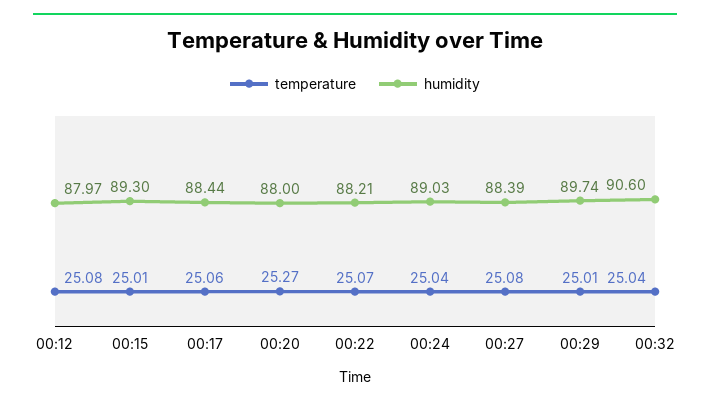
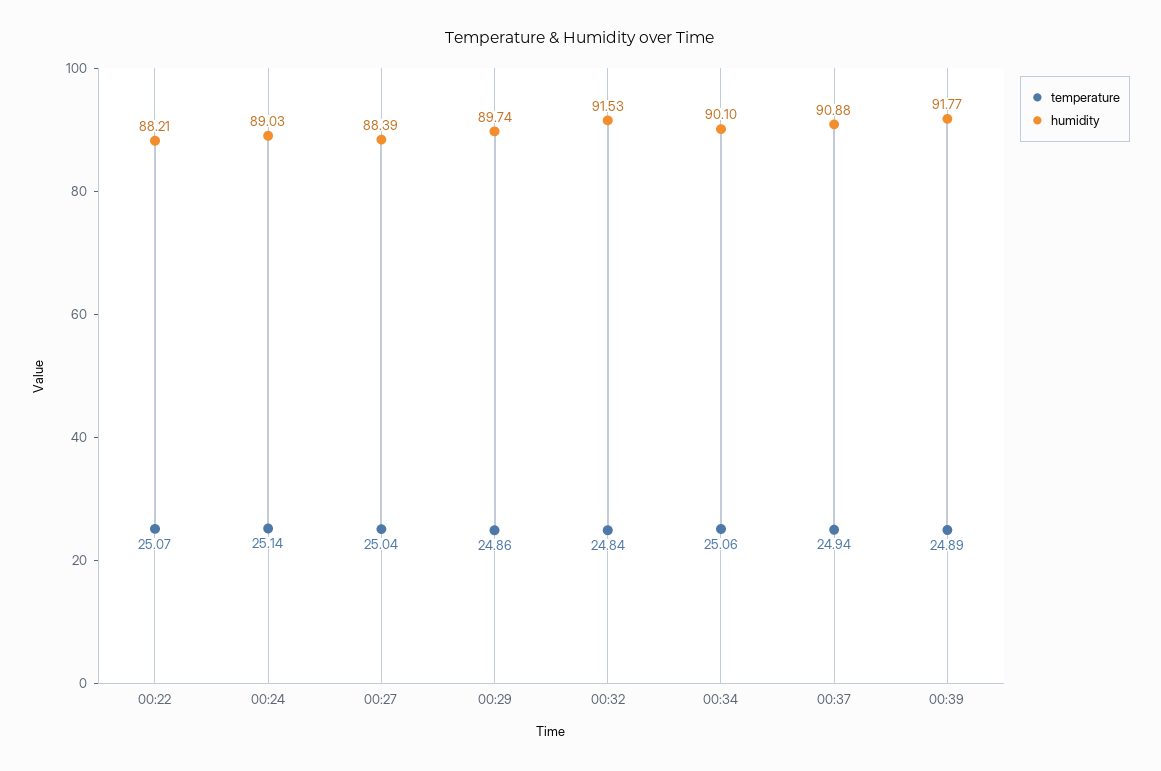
temperature, 00:12: 25.08 -> none
humidity, 00:12: 87.97 -> none
temperature, 00:15: 25.01 -> none
humidity, 00:15: 89.3 -> none
temperature, 00:17: 25.06 -> none
humidity, 00:17: 88.44 -> none
temperature, 00:20: 25.27 -> none
humidity, 00:20: 88 -> none
temperature, 00:24: 25.04 -> 25.14
temperature, 00:27: 25.08 -> 25.04
temperature, 00:29: 25.01 -> 24.86
temperature, 00:32: 25.04 -> 24.84
humidity, 00:32: 90.6 -> 91.53
temperature, 00:34: none -> 25.06
humidity, 00:34: none -> 90.1
temperature, 00:37: none -> 24.94
humidity, 00:37: none -> 90.88
temperature, 00:39: none -> 24.89
humidity, 00:39: none -> 91.77

